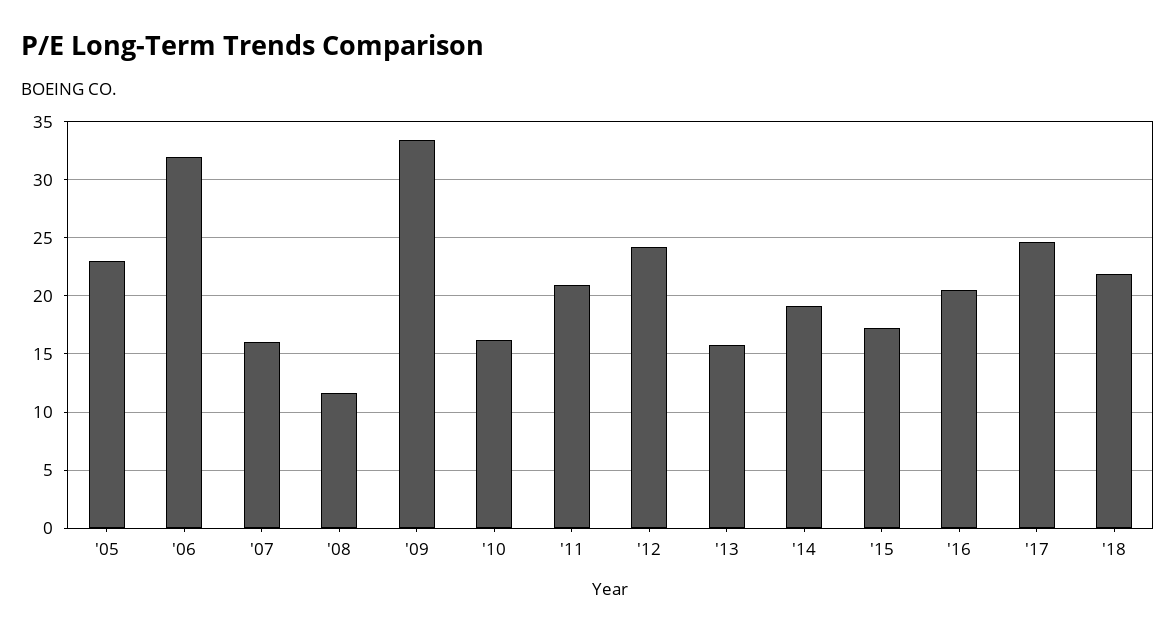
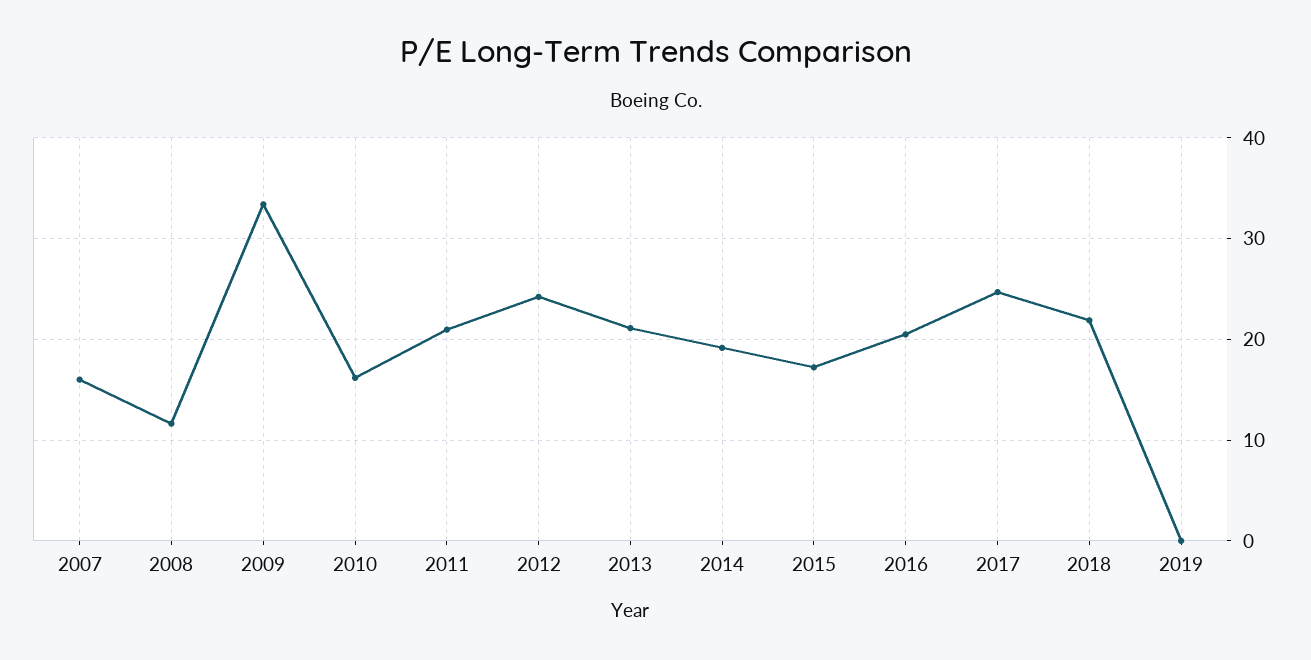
'05: 23 -> none
'06: 32 -> none
'13: 16 -> 21
2019: none -> 0

